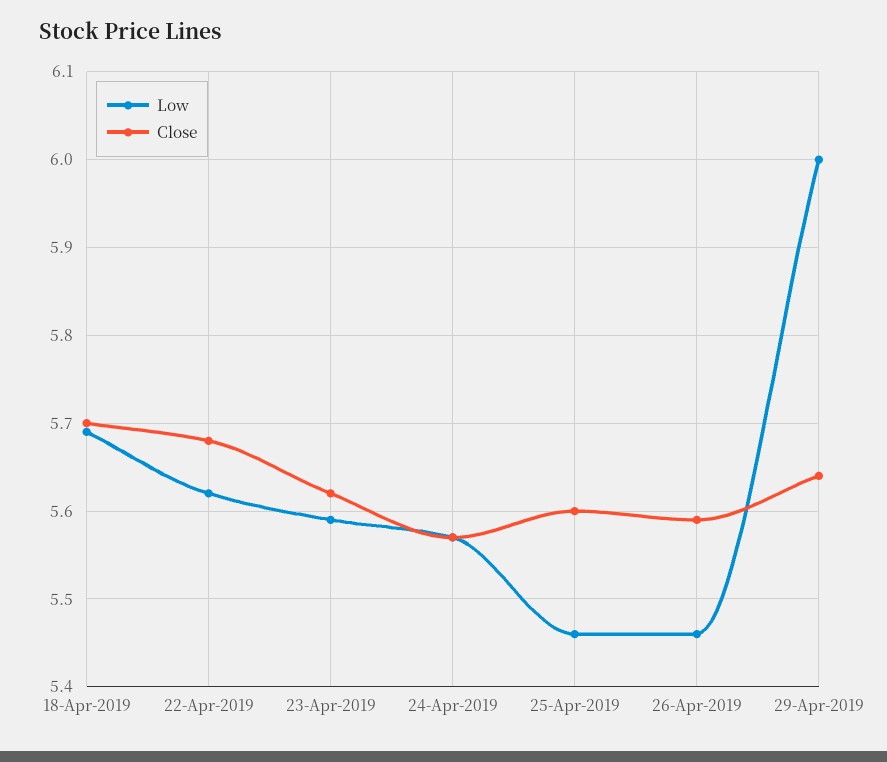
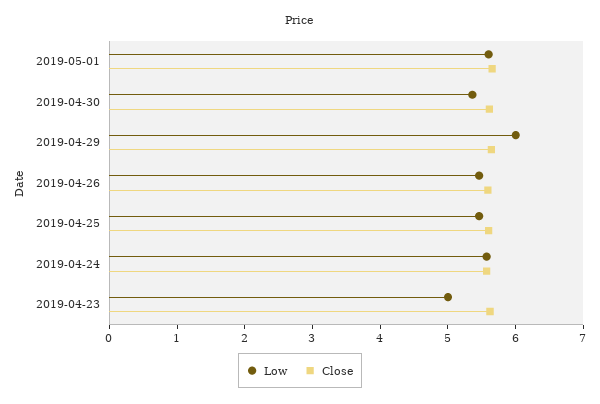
Low, 18-Apr-2019: 5.69 -> none
Close, 18-Apr-2019: 5.7 -> none
Low, 22-Apr-2019: 5.62 -> none
Close, 22-Apr-2019: 5.68 -> none
Low, 23-Apr-2019: 5.59 -> 5
Low, 2019-05-01: none -> 5.6
Close, 2019-05-01: none -> 5.6
Low, 2019-04-30: none -> 5.4
Close, 2019-04-30: none -> 5.6

